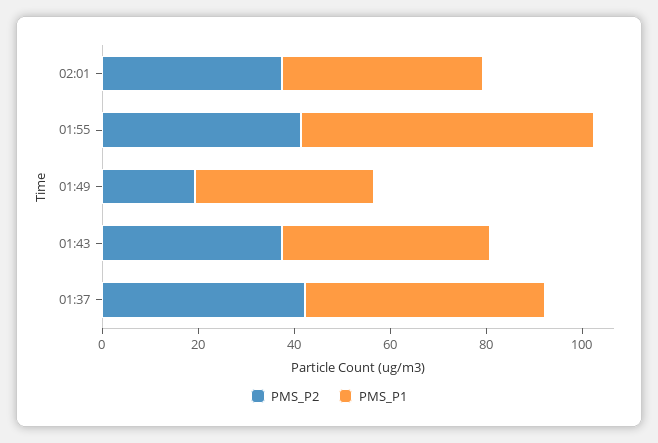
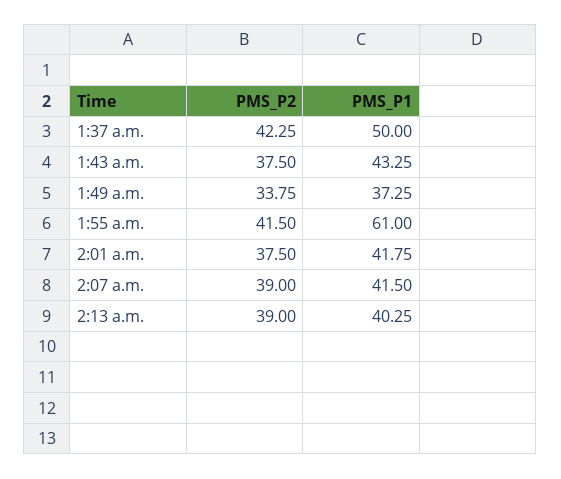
PMS_P2, 01:49: 20 -> 33.75
PMS_P2, 2:07 a.m.: none -> 39
PMS_P1, 2:07 a.m.: none -> 41.5
PMS_P2, 2:13 a.m.: none -> 39
PMS_P1, 2:13 a.m.: none -> 40.25

